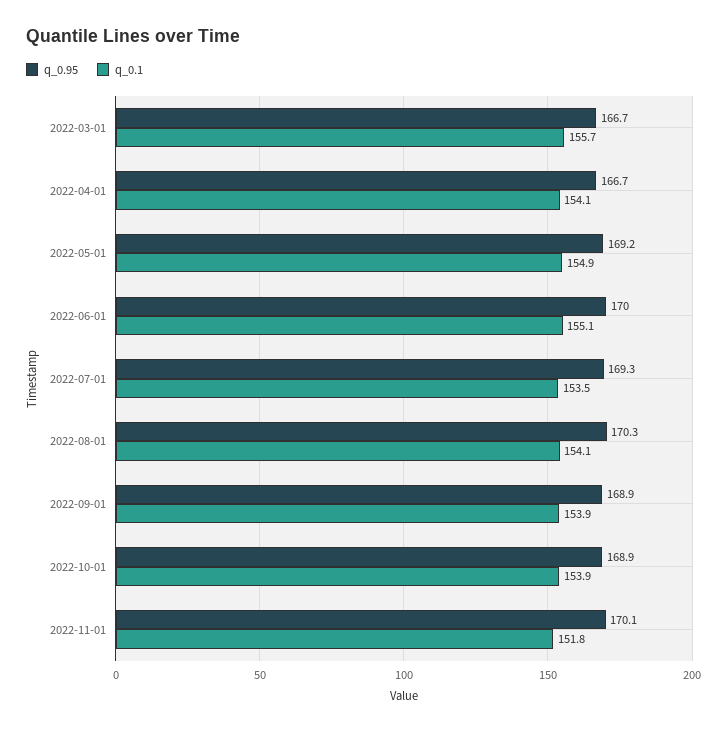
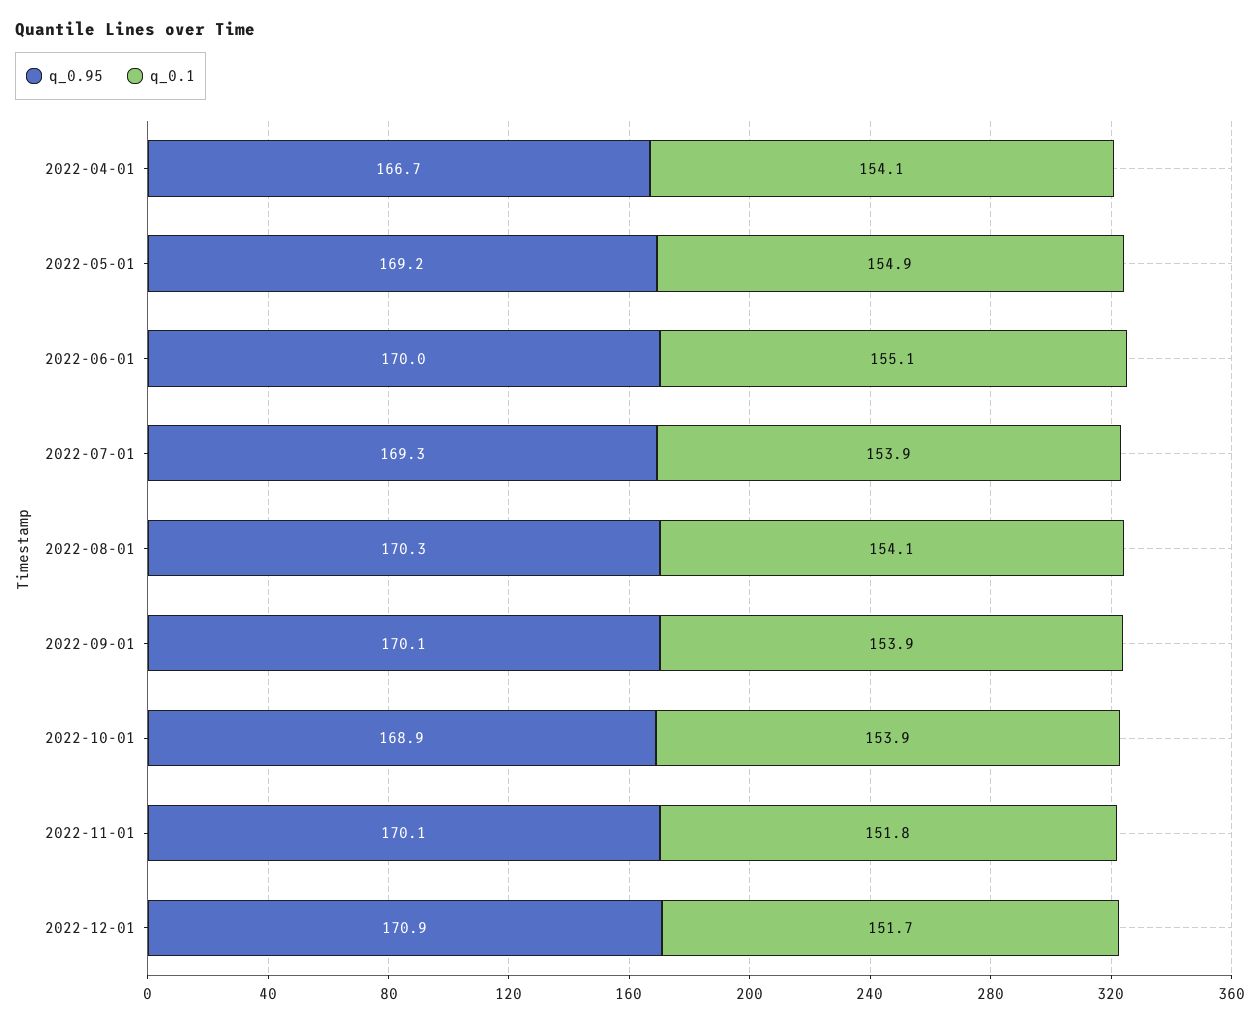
q_0.95, 2022-03-01: 166.7 -> none
q_0.1, 2022-03-01: 155.7 -> none
q_0.1, 2022-07-01: 153.5 -> 153.9
q_0.95, 2022-09-01: 168.9 -> 170.1
q_0.95, 2022-12-01: none -> 170.9
q_0.1, 2022-12-01: none -> 151.7

